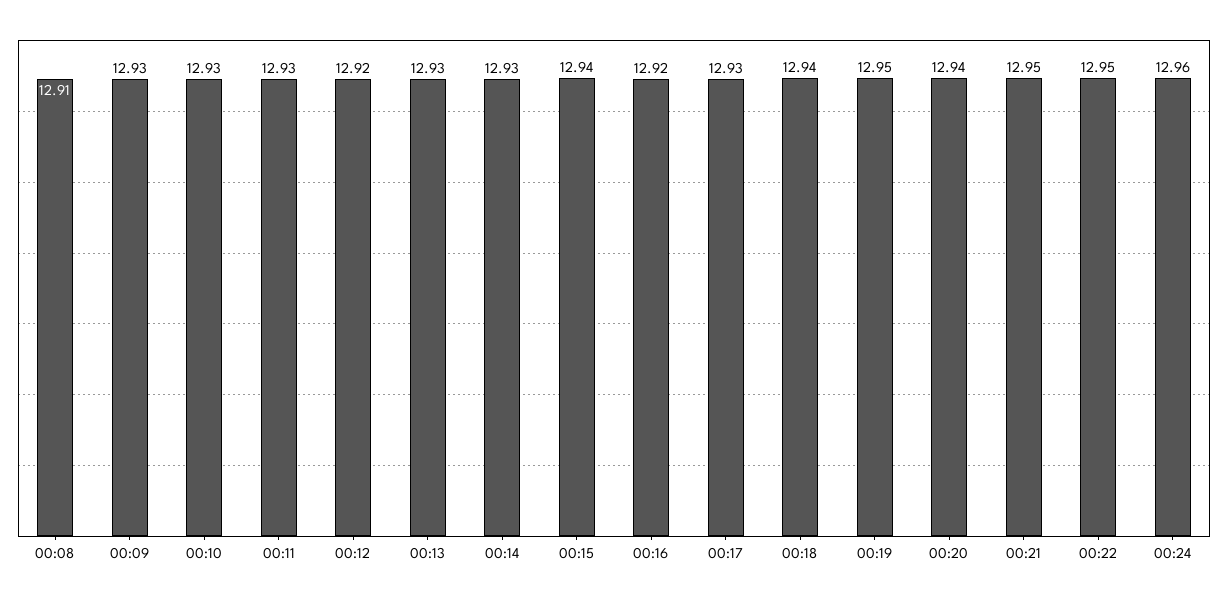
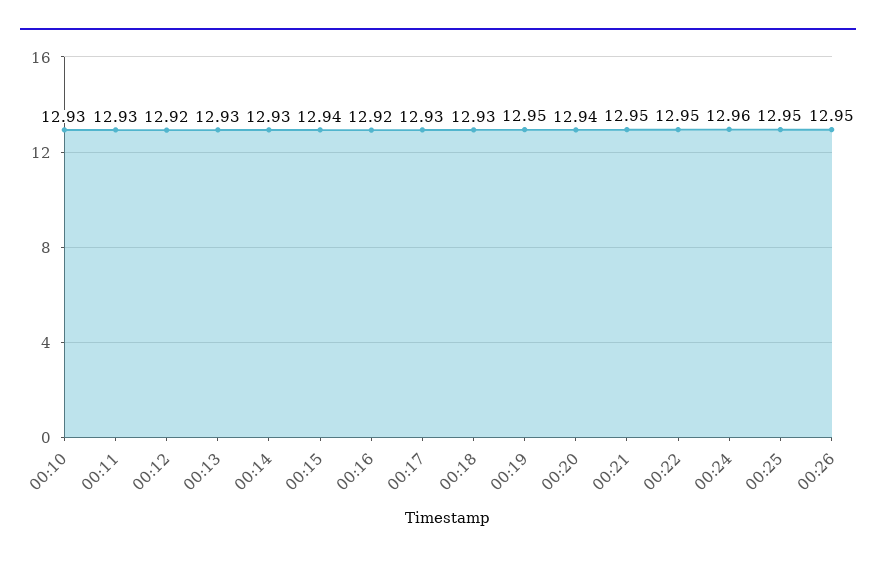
00:08: 12.91 -> none
00:09: 12.93 -> none
00:18: 12.94 -> 12.93
00:25: none -> 12.95
00:26: none -> 12.95

